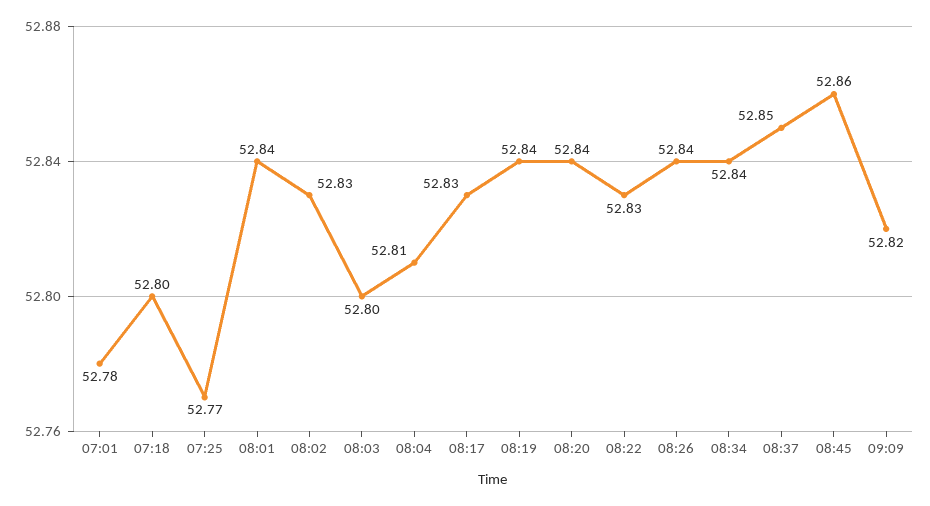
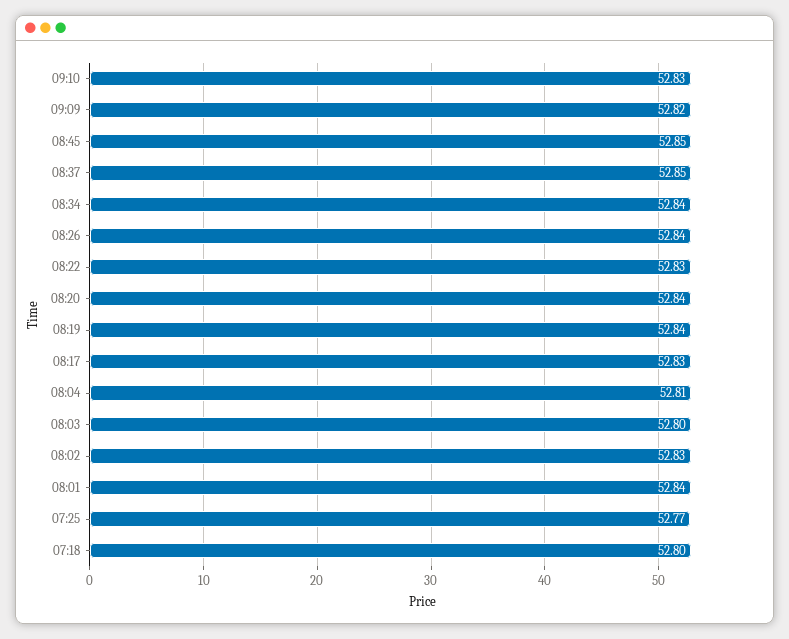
07:01: 52.78 -> none
08:45: 52.86 -> 52.85
09:10: none -> 52.83

